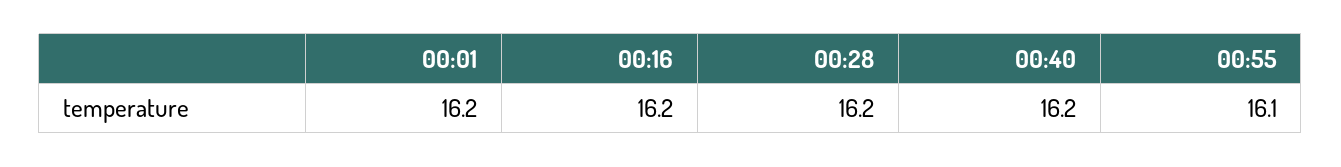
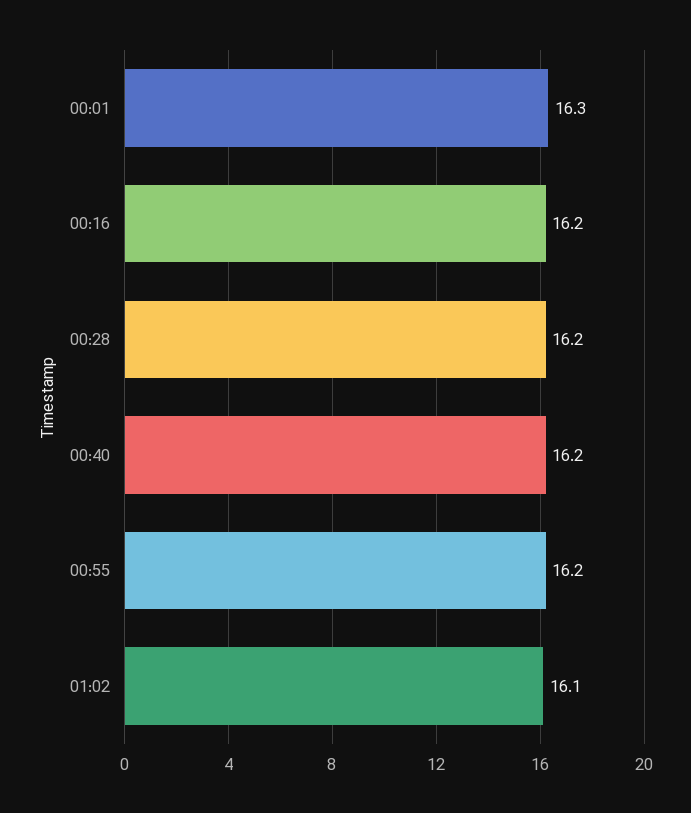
00:01: 16.2 -> 16.3
00:55: 16.1 -> 16.2
01:02: none -> 16.1

